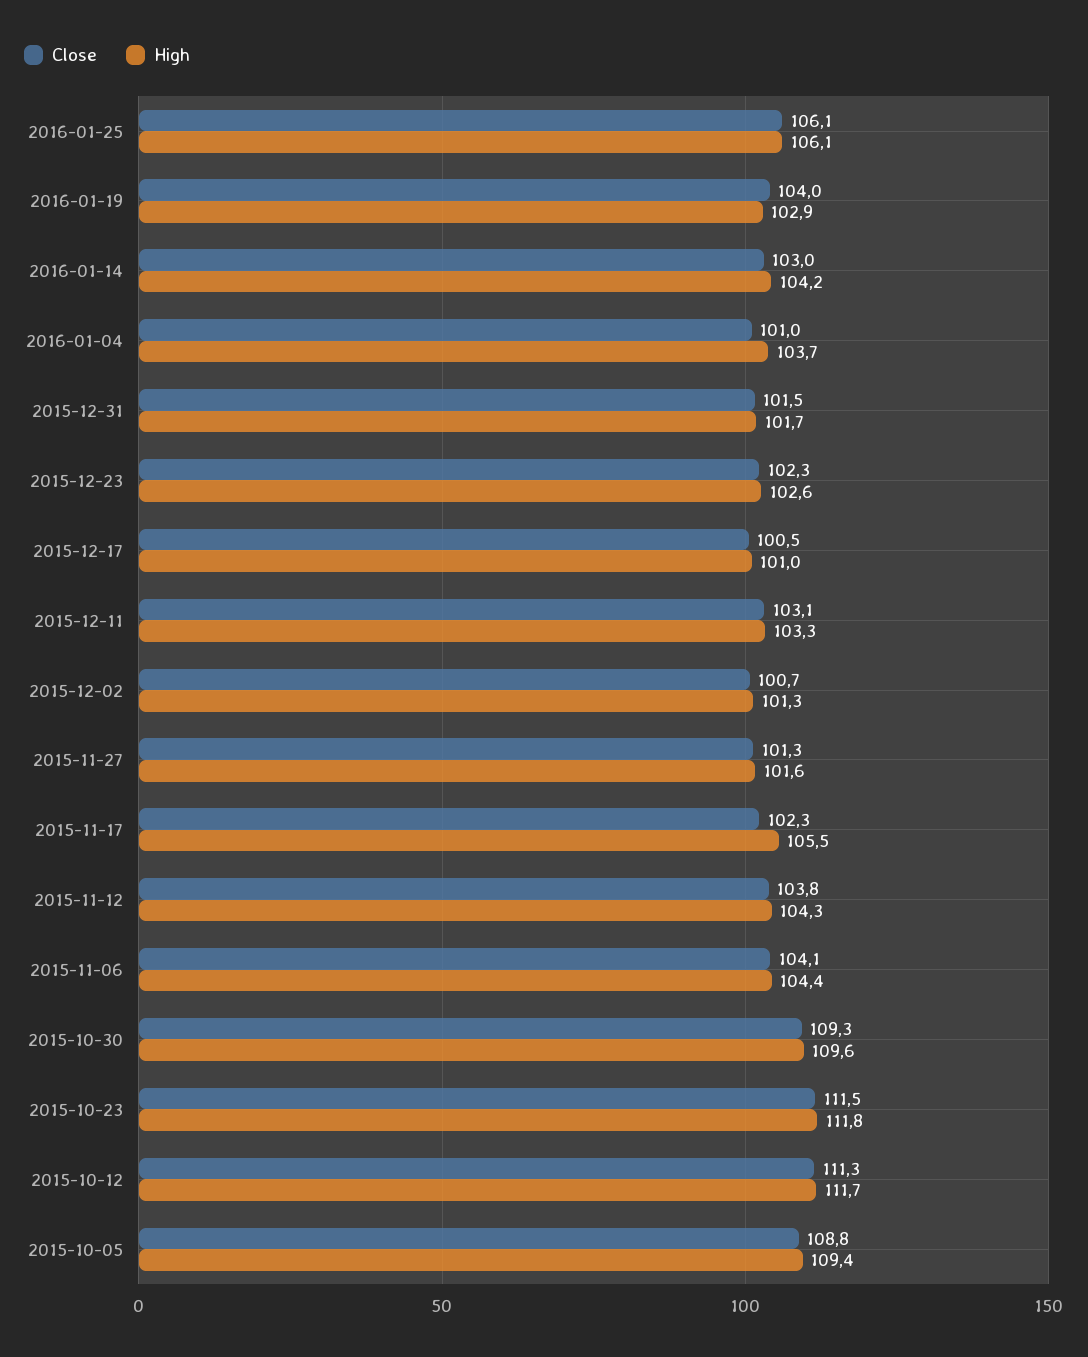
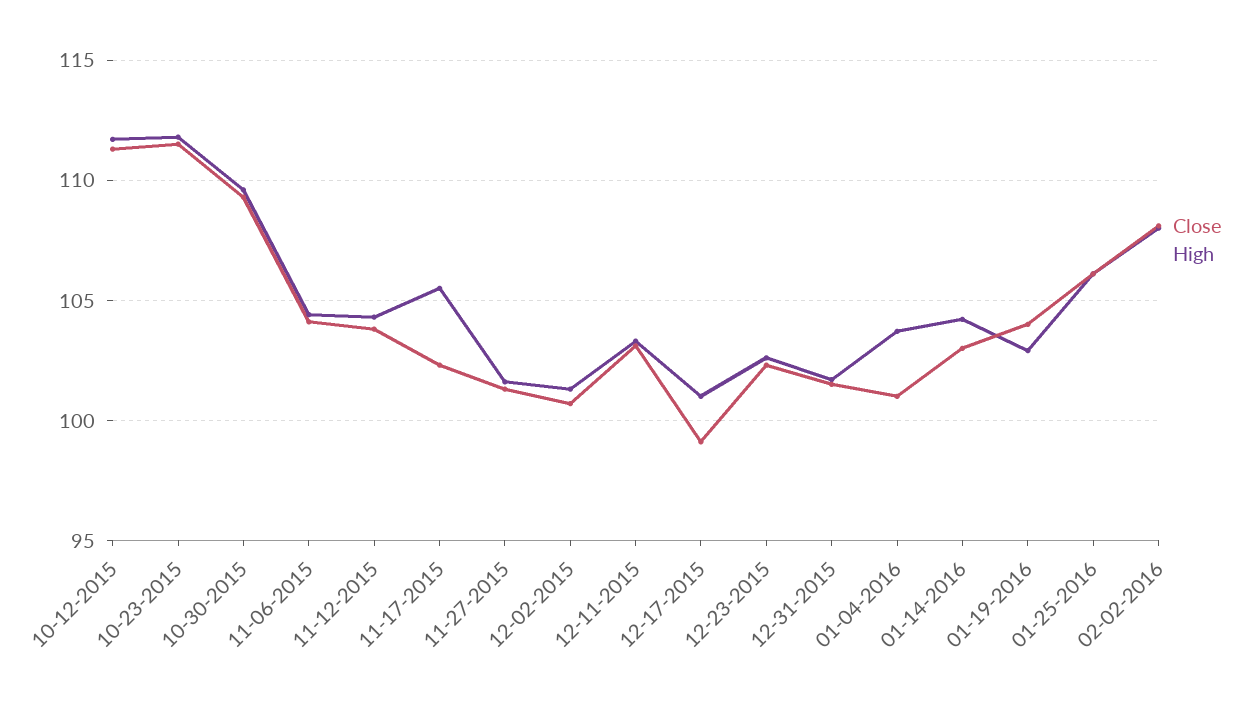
Close, 2015-12-17: 100.5 -> 99
Close, 2015-10-05: 108.8 -> none
High, 2015-10-05: 109.4 -> none
Close, 02-02-2016: none -> 108
High, 02-02-2016: none -> 108

